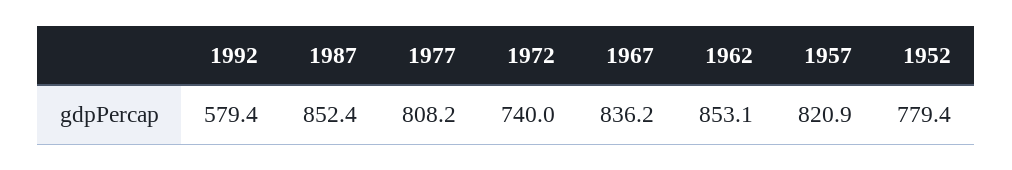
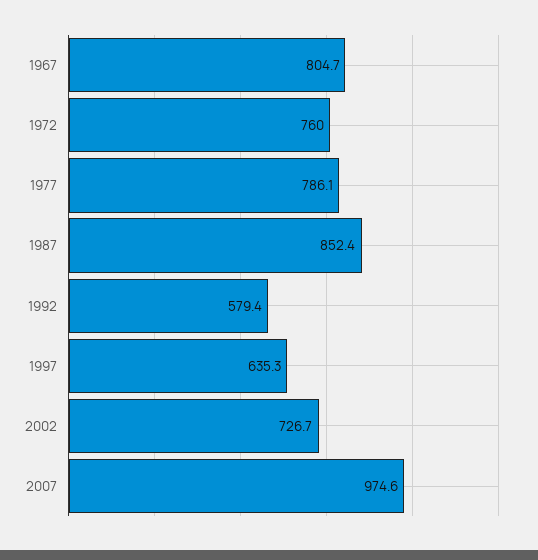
1977: 808.2 -> 786.1
1972: 740 -> 760
1967: 836.2 -> 804.7
1962: 853.1 -> none
1957: 820.9 -> none
1952: 779.4 -> none
1997: none -> 635.3
2002: none -> 726.7
2007: none -> 974.6

